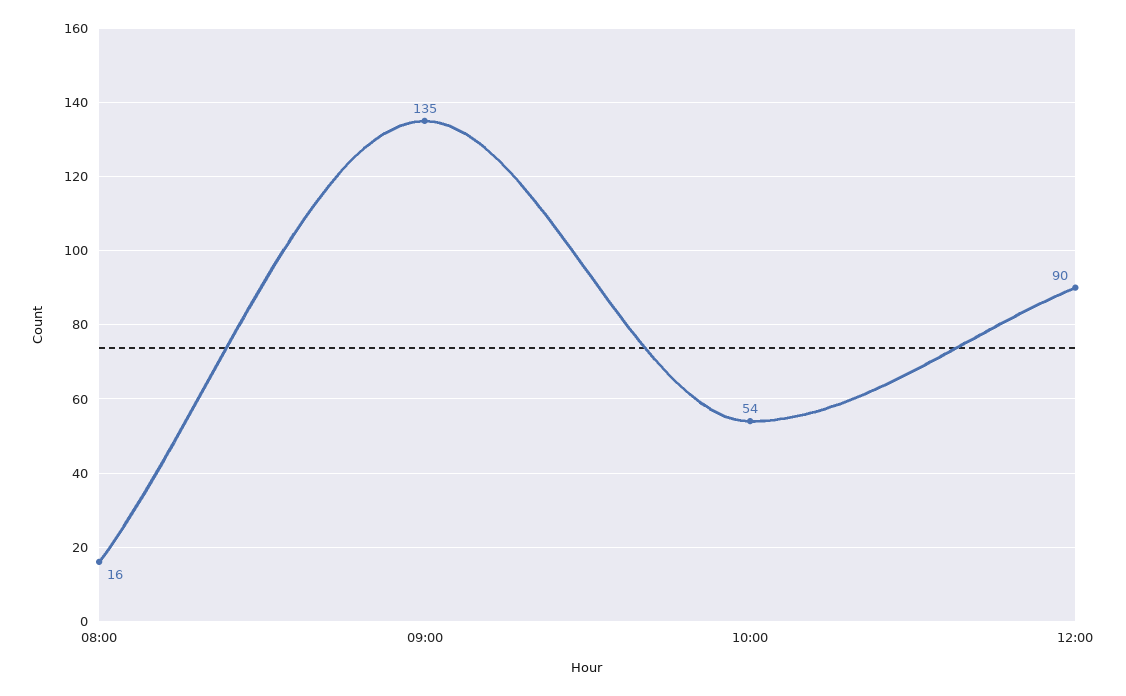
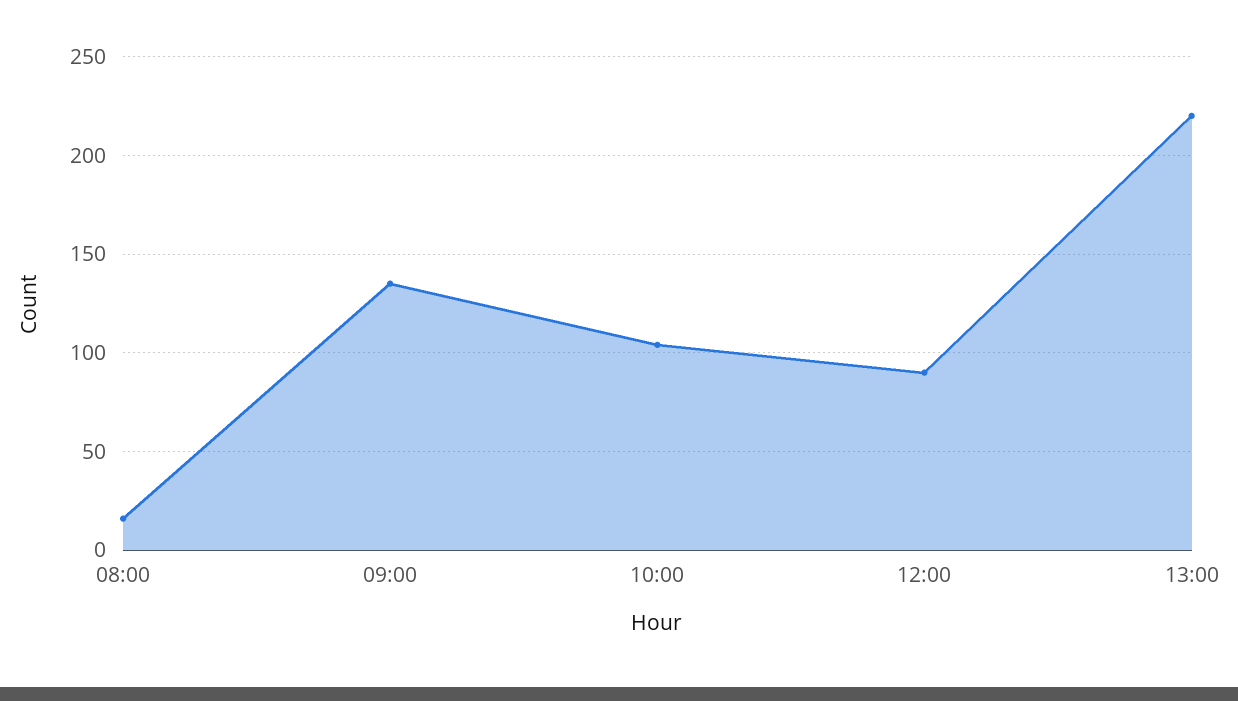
10:00: 54 -> 105
13:00: none -> 220

